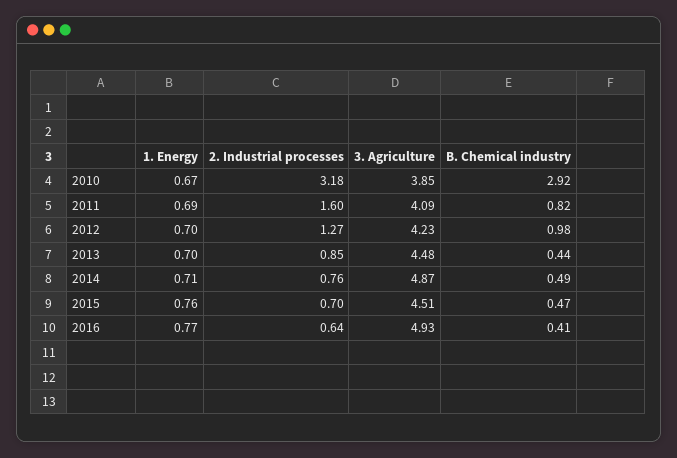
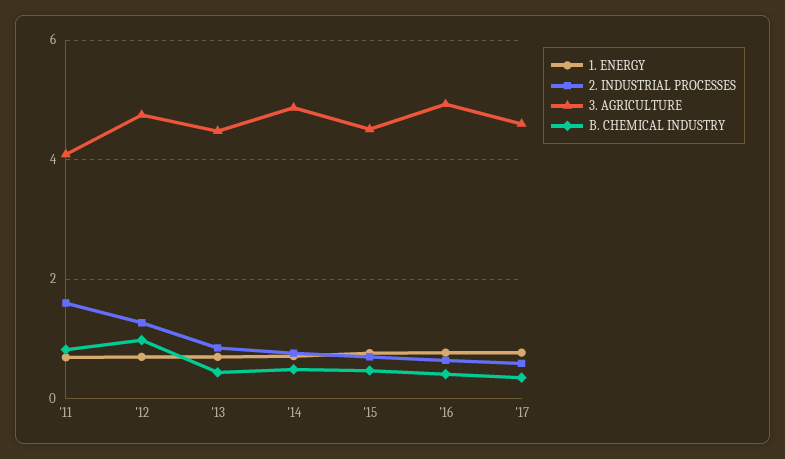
1. Energy, 2010: 0.67 -> none
2. Industrial processes, 2010: 3.18 -> none
3. Agriculture, 2010: 3.85 -> none
B. Chemical industry, 2010: 2.92 -> none
3. Agriculture, 2012: 4.23 -> 4.8
1. Energy, '17: none -> 0.8
2. Industrial processes, '17: none -> 0.6
3. Agriculture, '17: none -> 4.6
B. Chemical industry, '17: none -> 0.4

